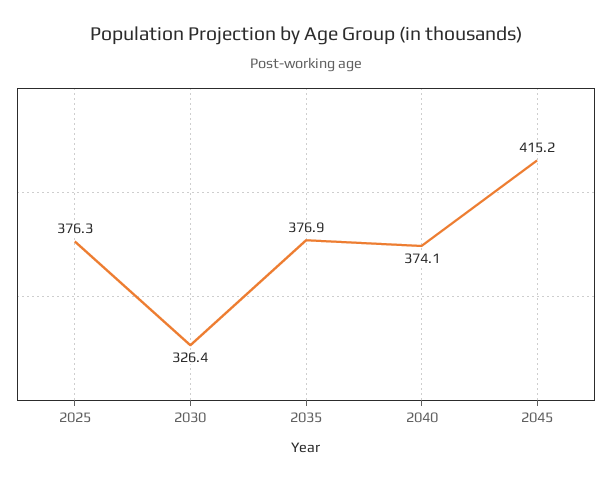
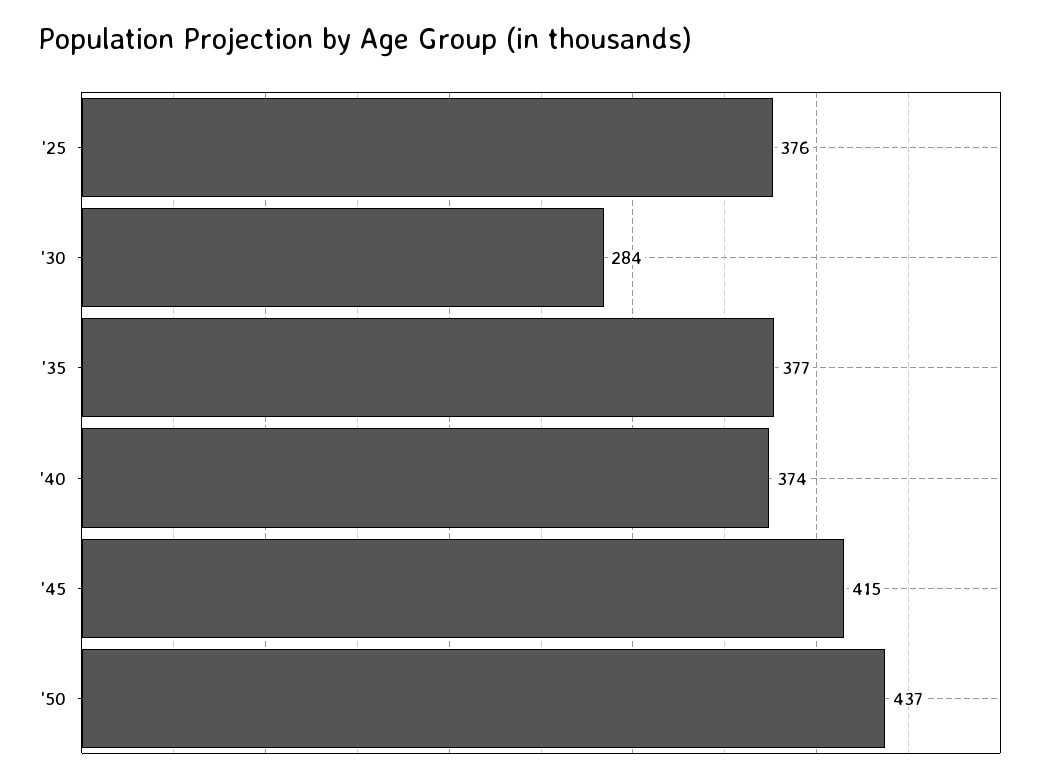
2030: 326.4 -> 284
'50: none -> 437

